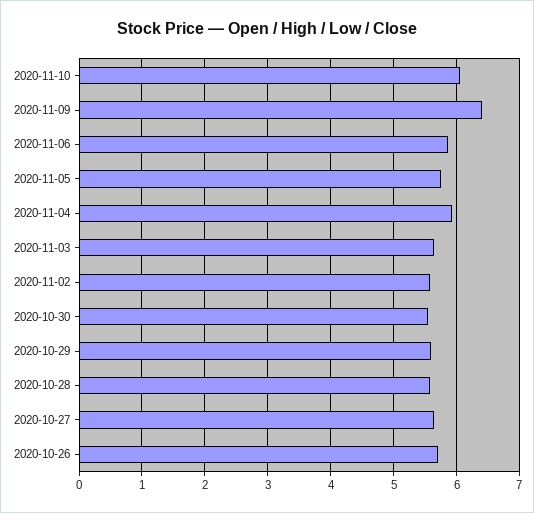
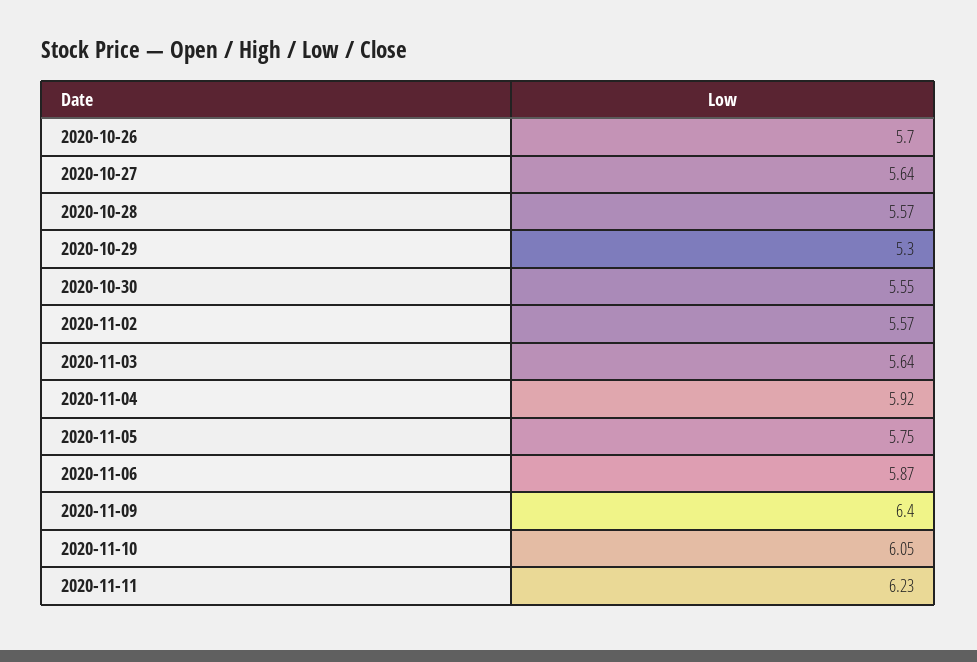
2020-10-29: 5.6 -> 5.3
2020-11-11: none -> 6.23

